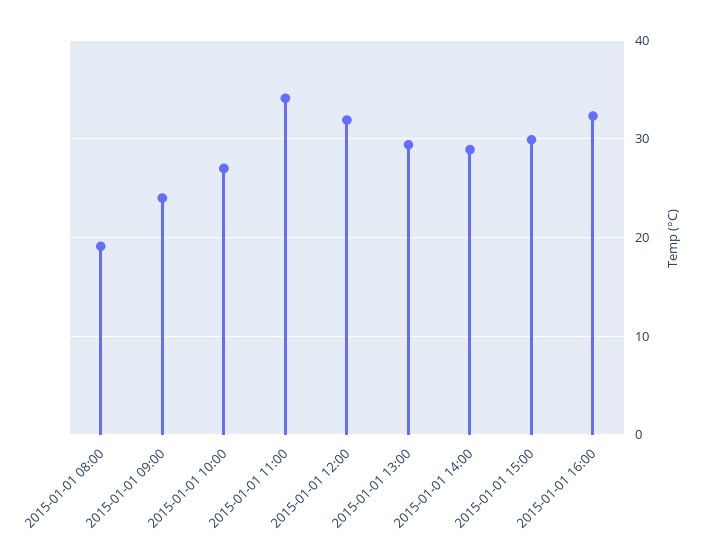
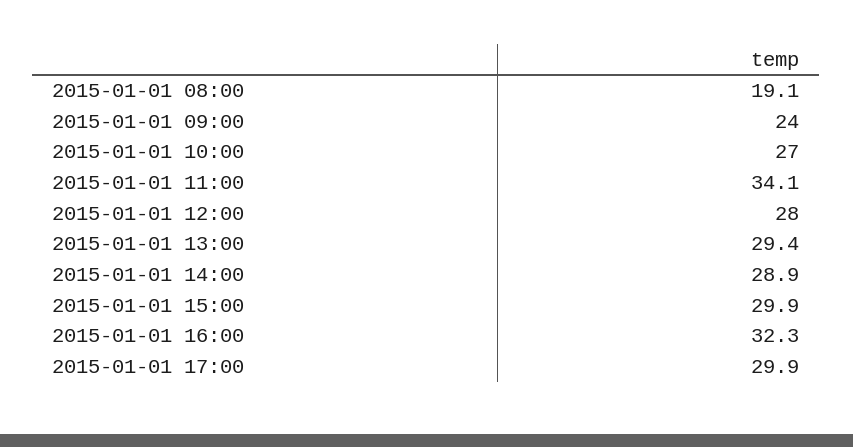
2015-01-01 12:00: 32 -> 28
2015-01-01 17:00: none -> 29.9

